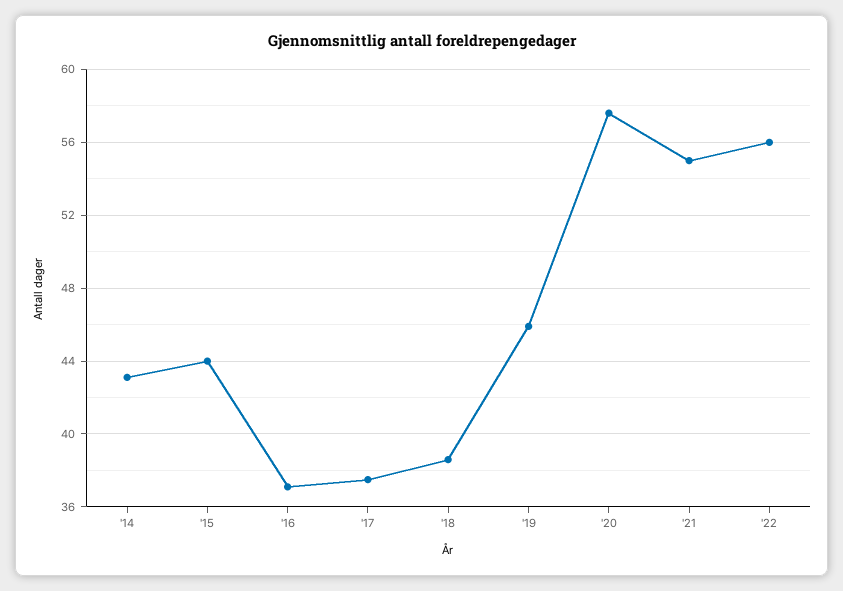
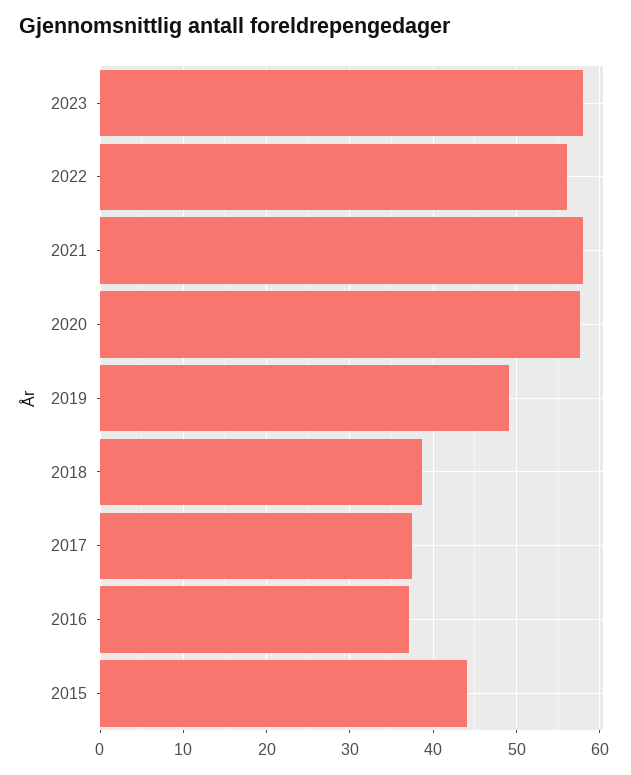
'14: 43 -> none
'19: 46 -> 49
'21: 55 -> 58
2023: none -> 58

